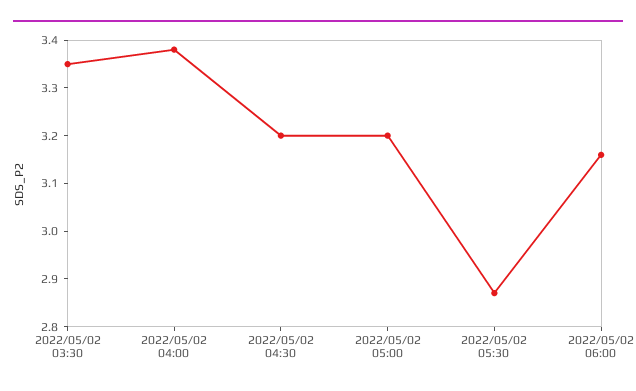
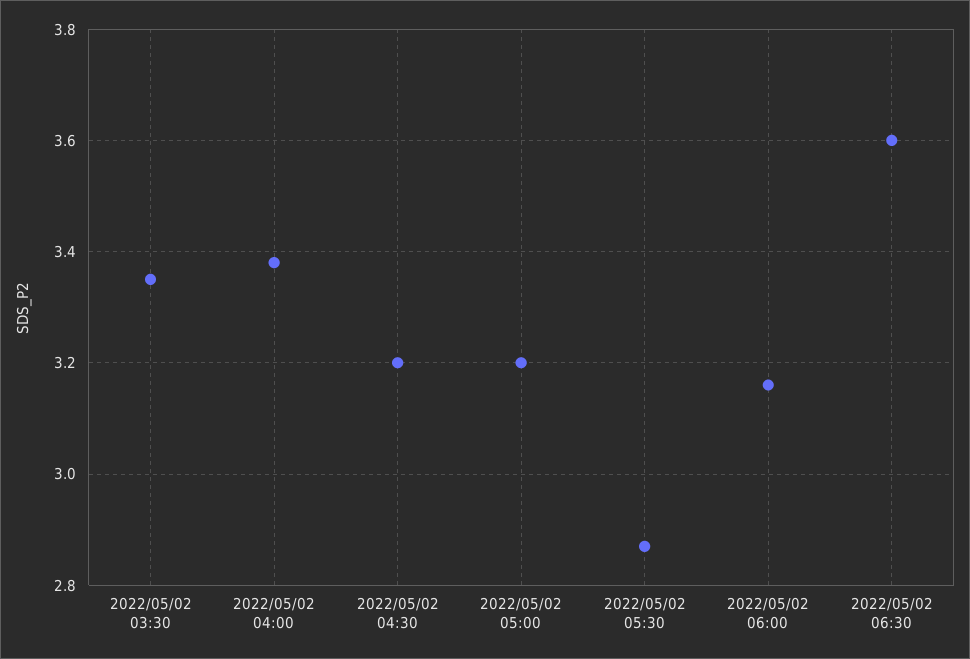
2022/05/02 06:30: none -> 3.6

